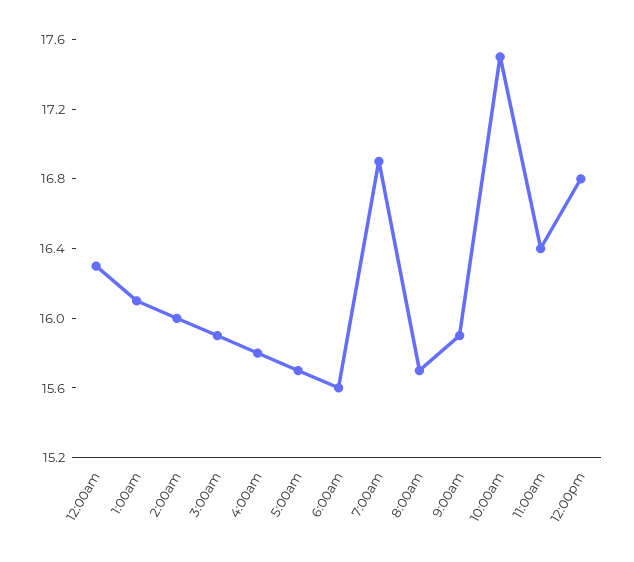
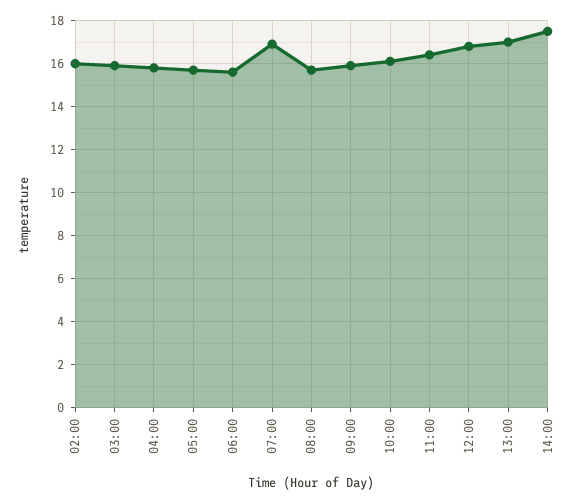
12:00am: 16.3 -> none
1:00am: 16.1 -> none
10:00am: 17.5 -> 16
13:00: none -> 17
14:00: none -> 17.5

